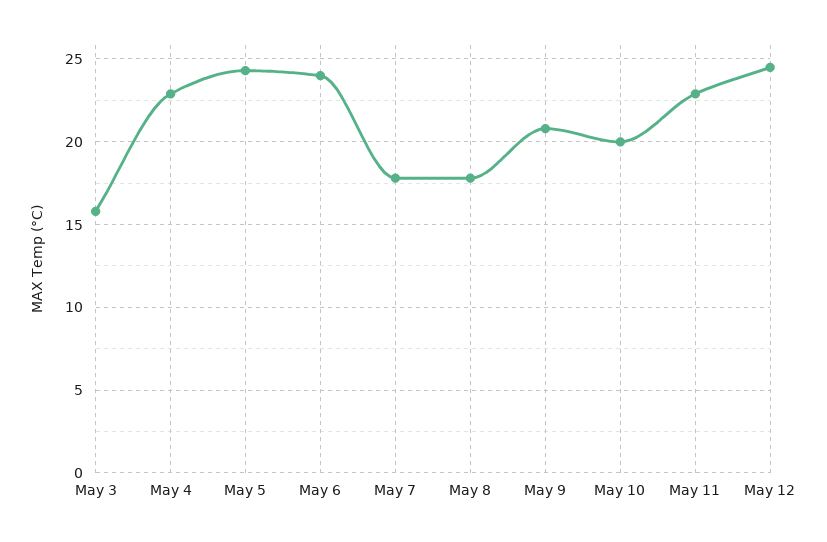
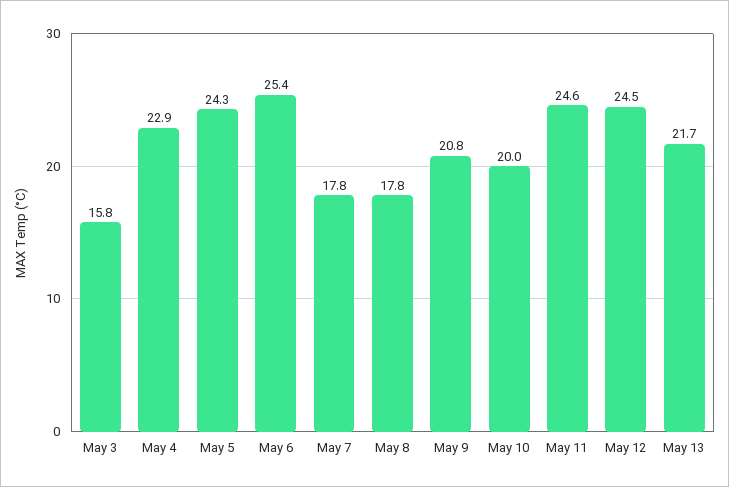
May 6: 24 -> 25.4
May 11: 23 -> 24.6
May 13: none -> 21.7

